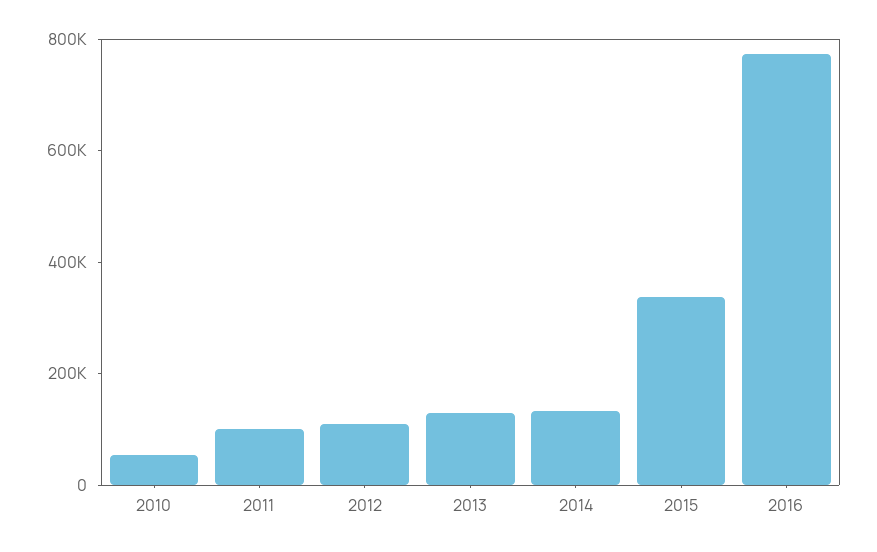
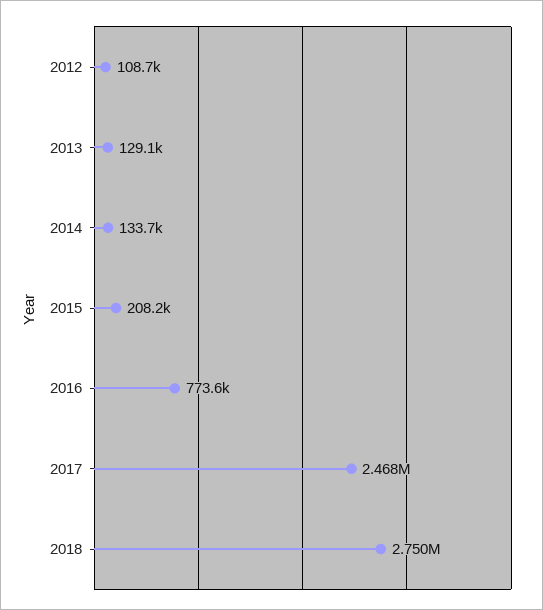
2010: 50000 -> none
2011: 100000 -> none
2015: 350000 -> 208200
2017: none -> 2468000
2018: none -> 2750000

